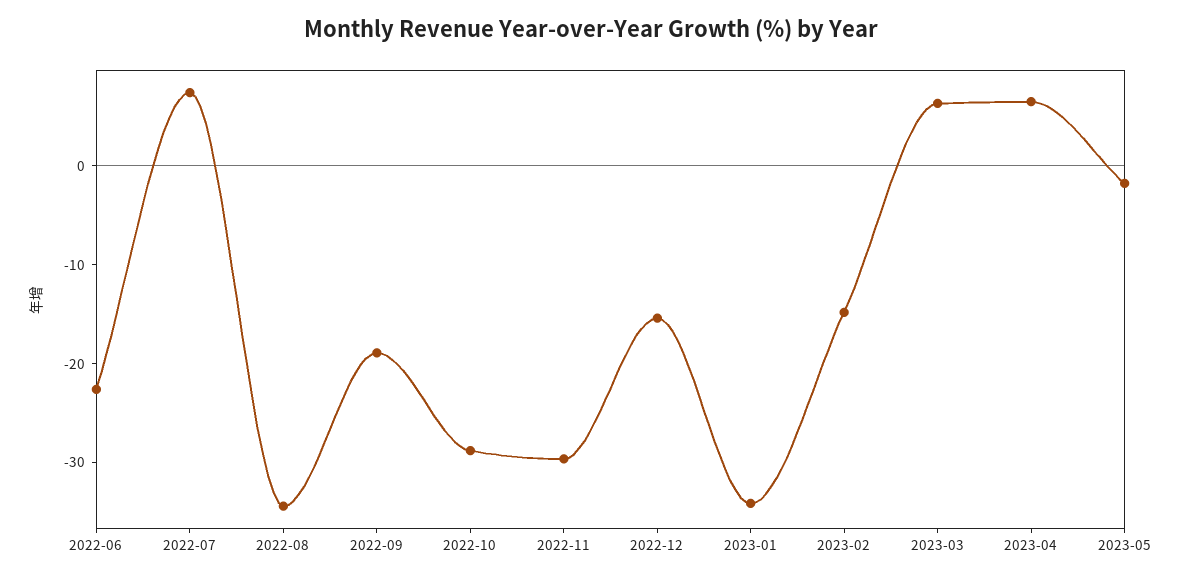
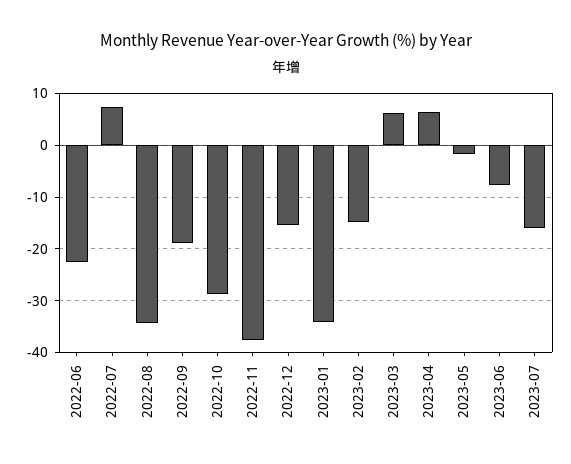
2022-11: -30 -> -38
2023-06: none -> -8
2023-07: none -> -16

